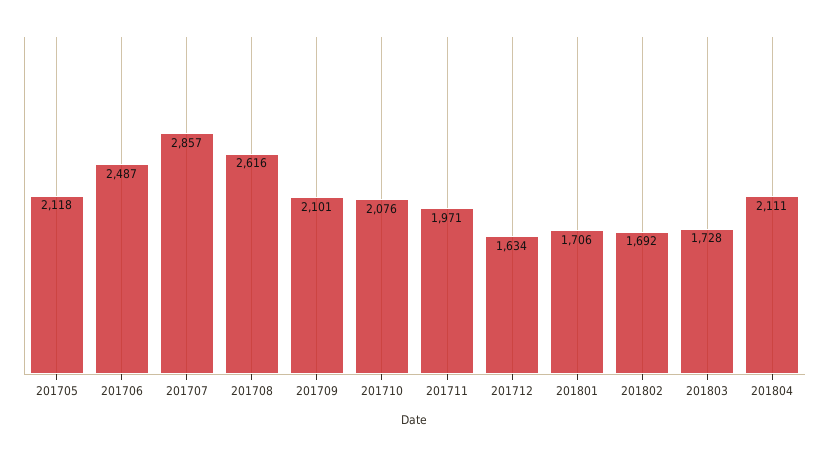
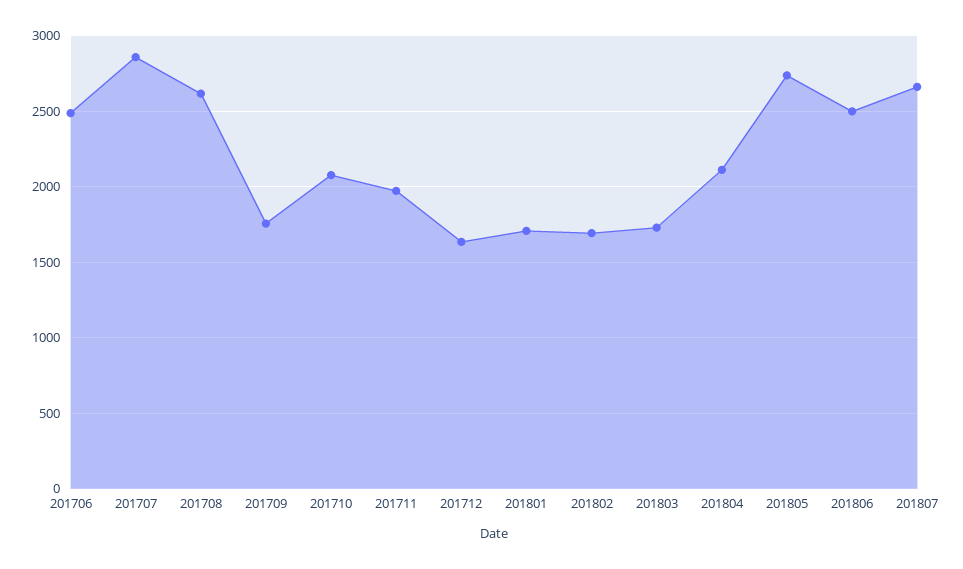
201705: 2118 -> none
201709: 2101 -> 1750
201805: none -> 2750
201806: none -> 2500
201807: none -> 2650

